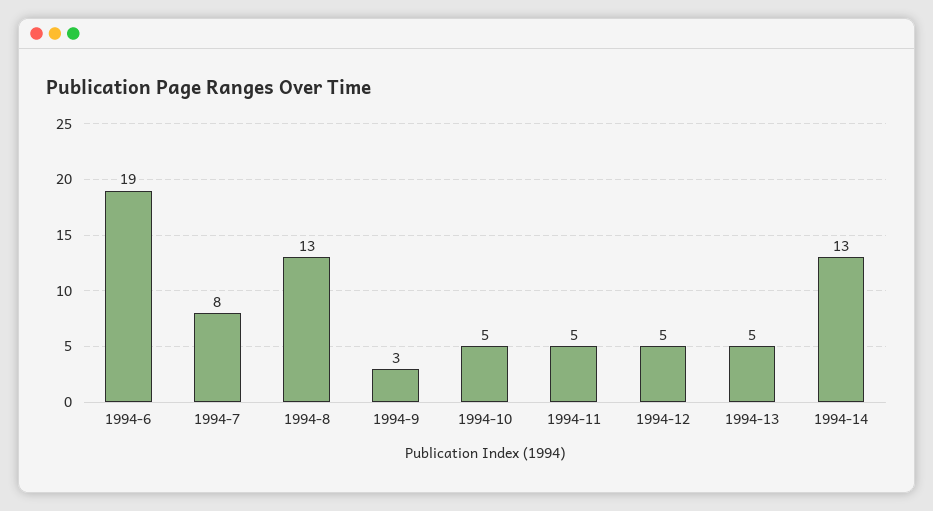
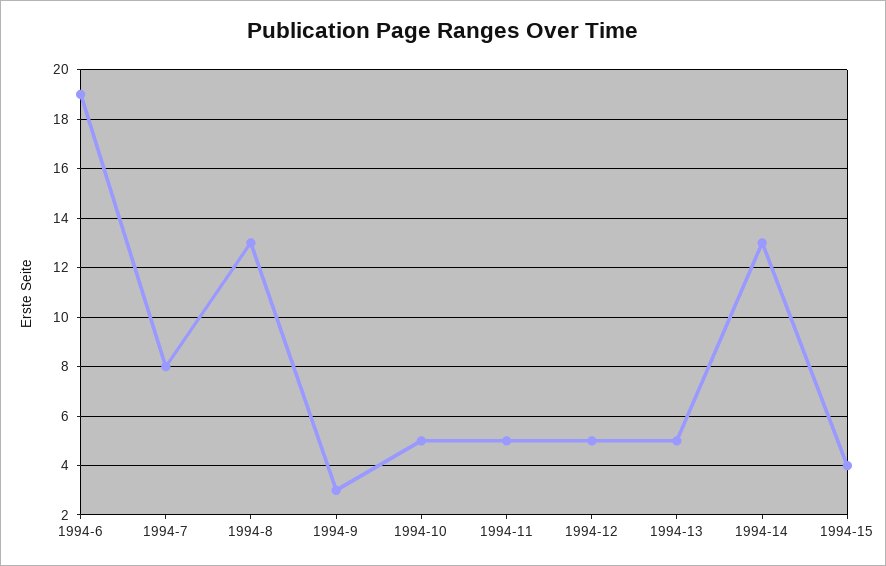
1994-15: none -> 4

